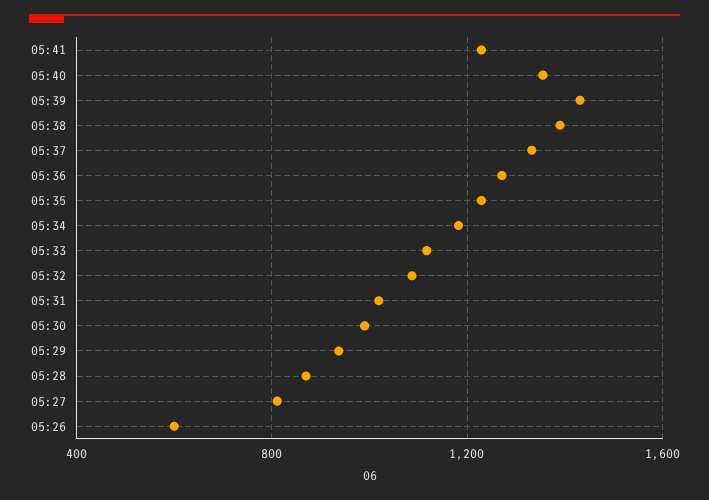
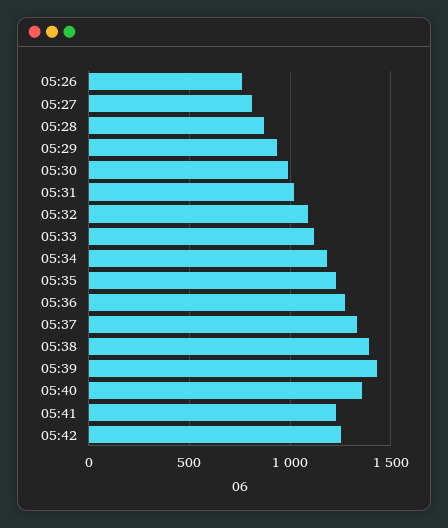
05:26: 600 -> 750
05:42: none -> 1250

